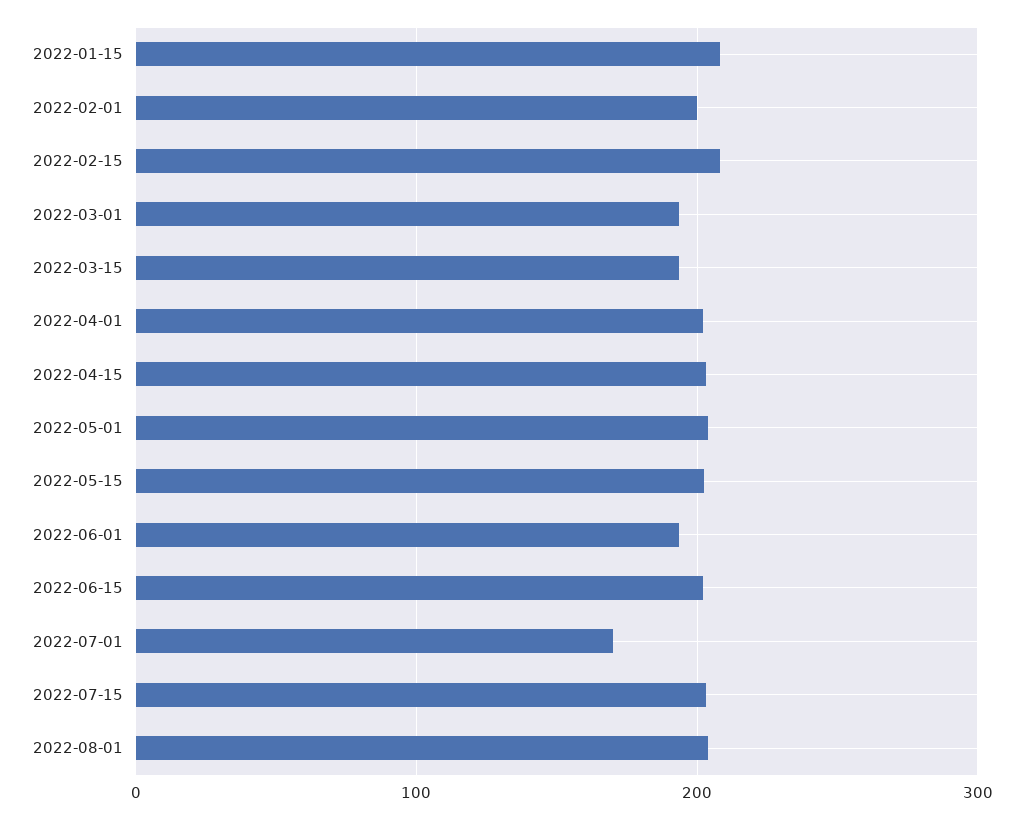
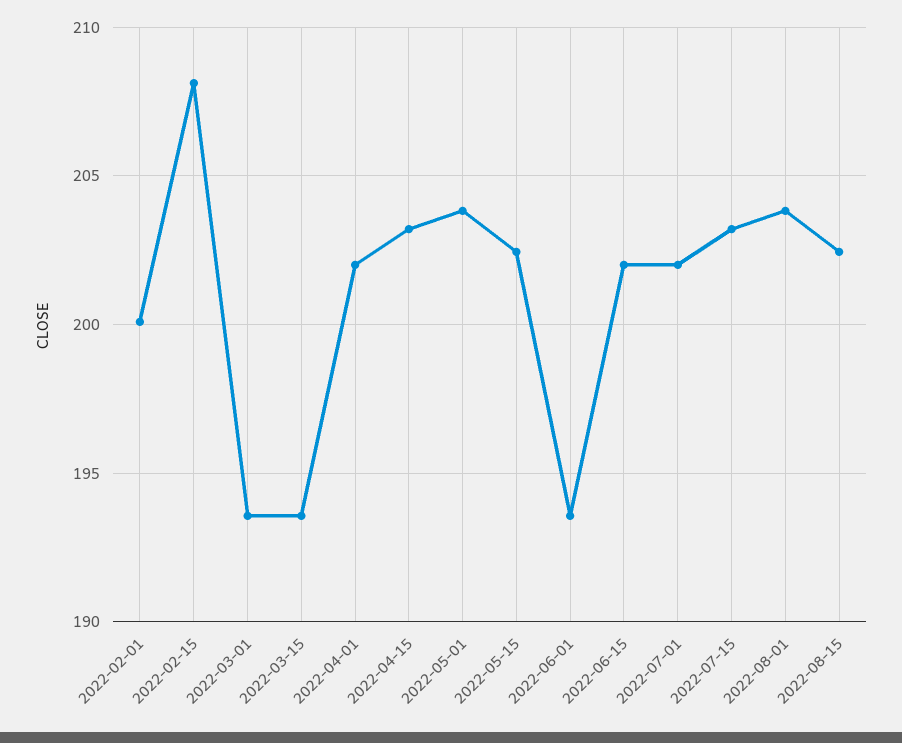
2022-01-15: 210 -> none
2022-07-01: 170 -> 202
2022-08-15: none -> 202.5

